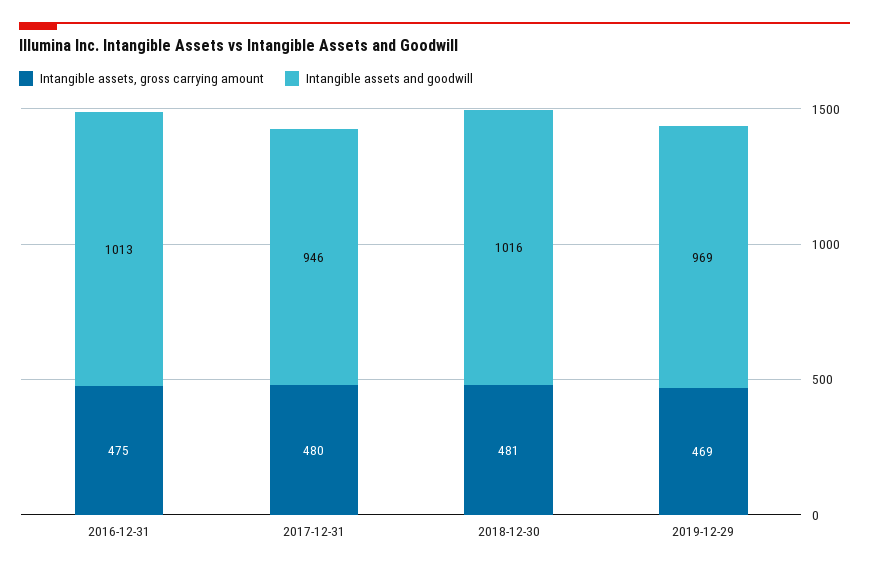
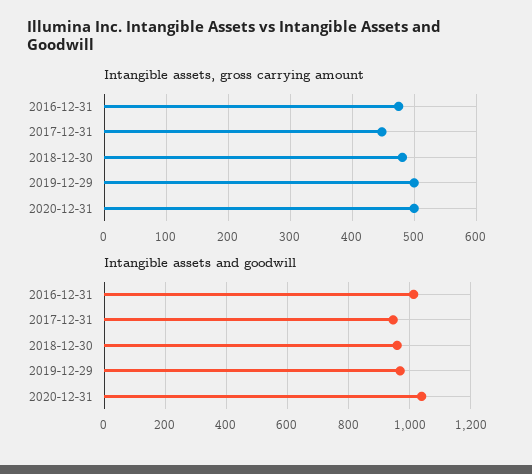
Intangible assets, gross carrying amount, 2017-12-31: 480 -> 450
Intangible assets and goodwill, 2018-12-30: 1016 -> 960
Intangible assets, gross carrying amount, 2019-12-29: 469 -> 500
Intangible assets, gross carrying amount, 2020-12-31: none -> 500
Intangible assets and goodwill, 2020-12-31: none -> 1040

